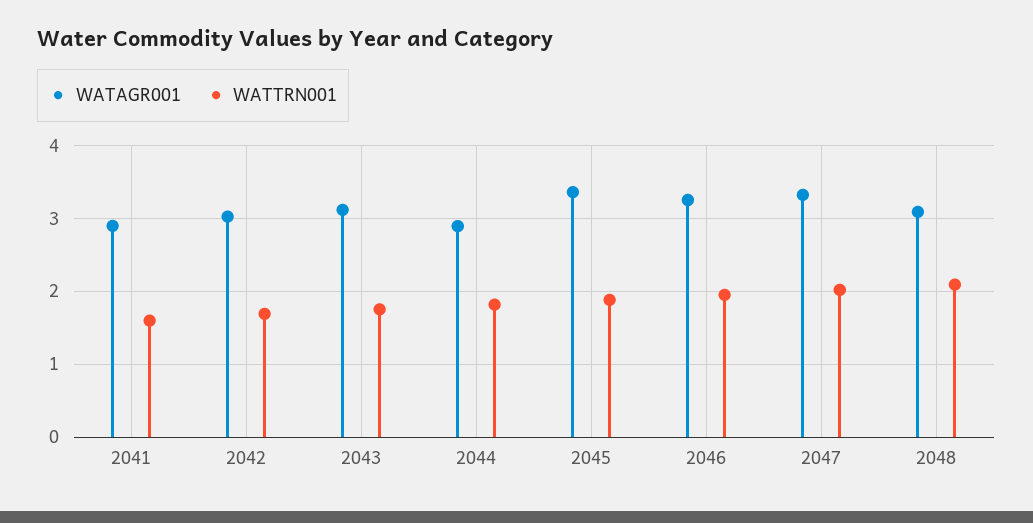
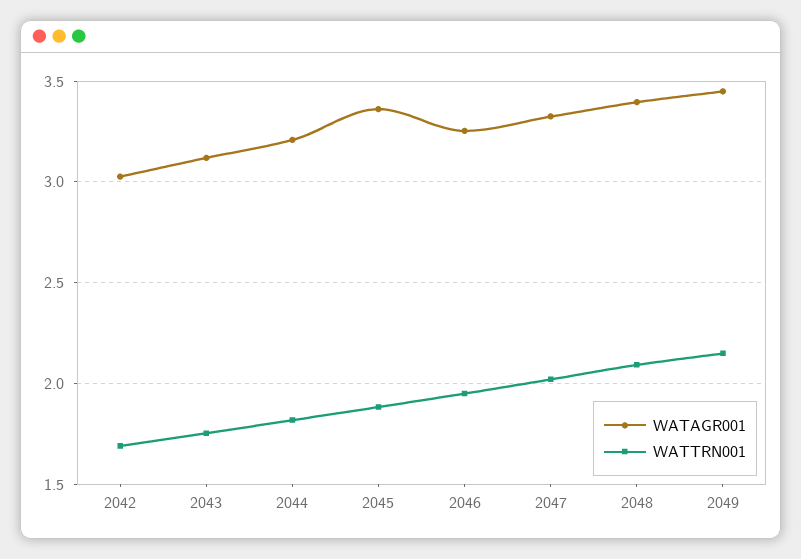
WATAGR001, 2041: 2.9 -> none
WATTRN001, 2041: 1.6 -> none
WATAGR001, 2044: 2.9 -> 3.2
WATAGR001, 2048: 3.1 -> 3.4
WATAGR001, 2049: none -> 3.45
WATTRN001, 2049: none -> 2.15

